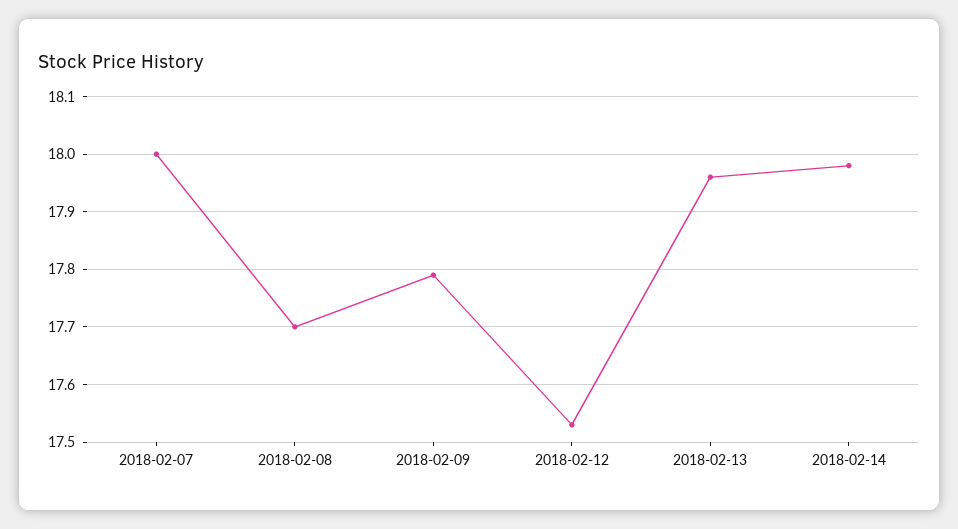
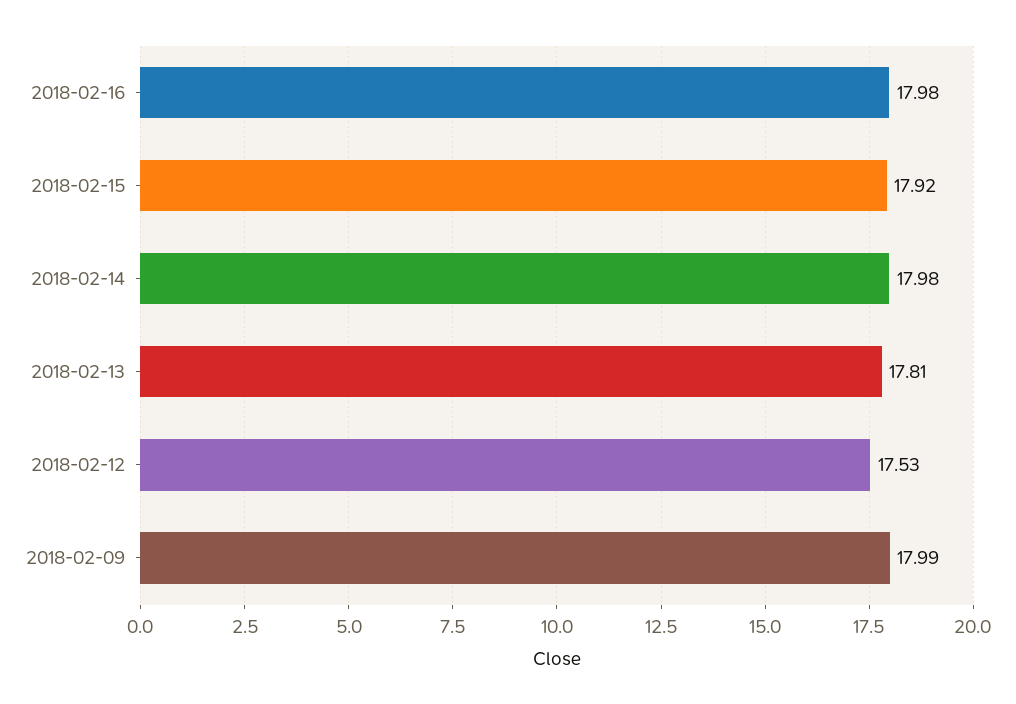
2018-02-07: 18 -> none
2018-02-08: 17.7 -> none
2018-02-09: 17.8 -> 17.99
2018-02-13: 17.95 -> 17.81
2018-02-16: none -> 17.98
2018-02-15: none -> 17.92

